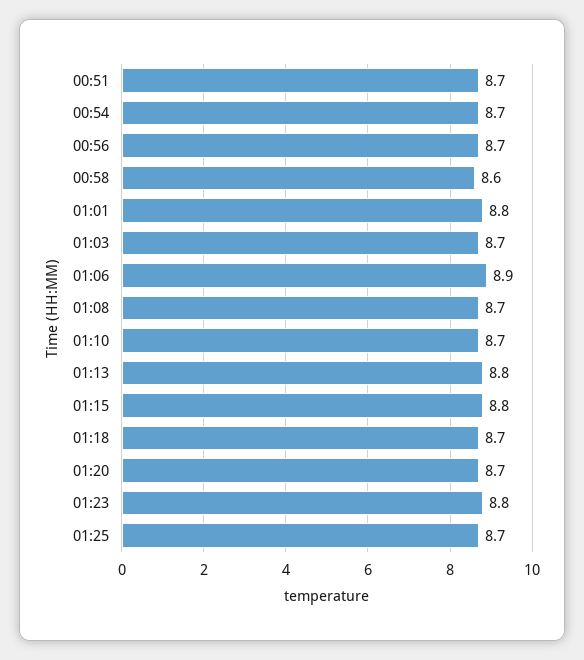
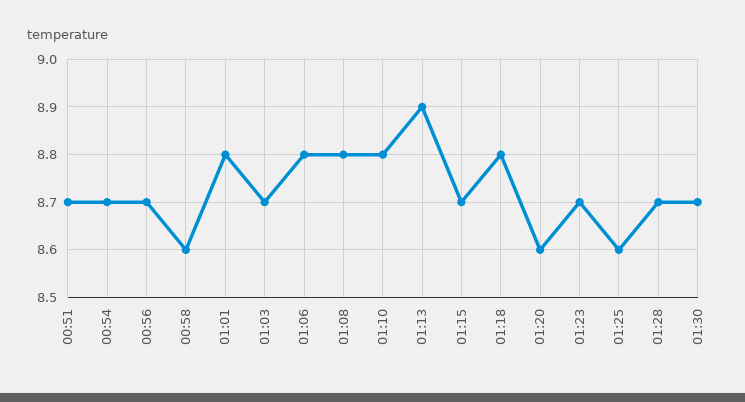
01:06: 8.9 -> 8.8
01:08: 8.7 -> 8.8
01:10: 8.7 -> 8.8
01:13: 8.8 -> 8.9
01:15: 8.8 -> 8.7
01:18: 8.7 -> 8.8
01:20: 8.7 -> 8.6
01:23: 8.8 -> 8.7
01:25: 8.7 -> 8.6
01:28: none -> 8.7
01:30: none -> 8.7

